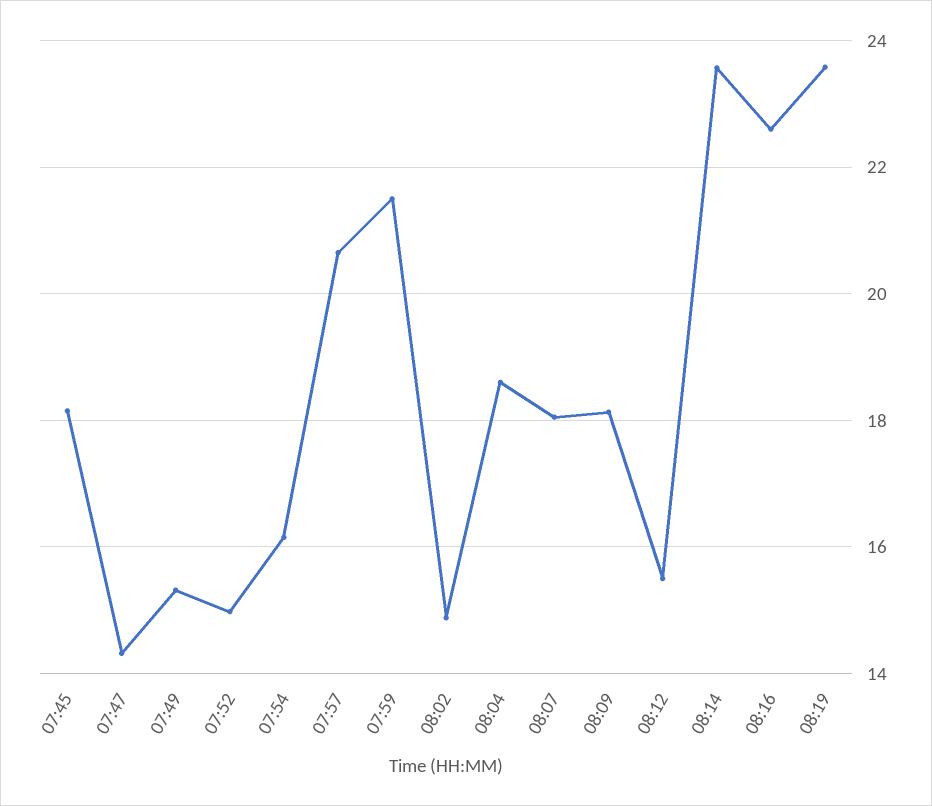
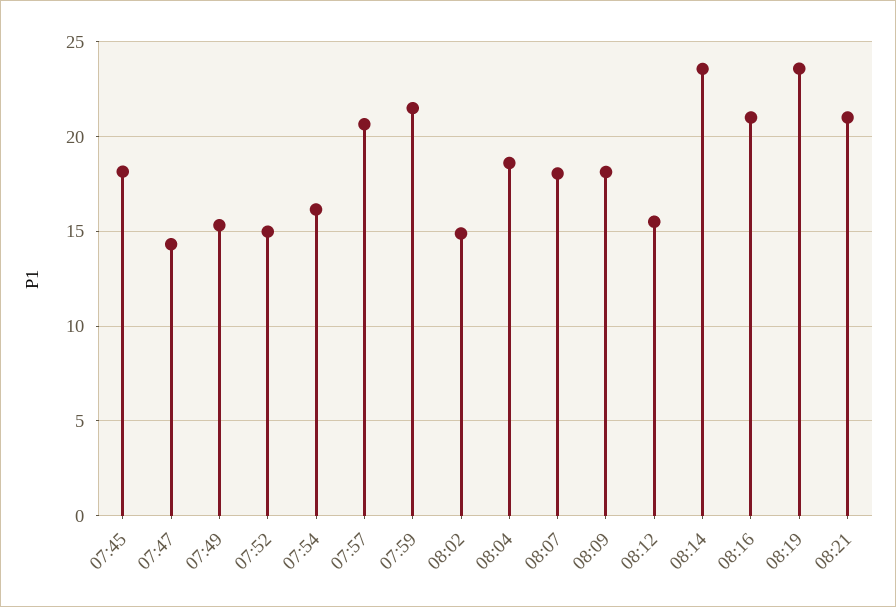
08:16: 22.6 -> 21
08:21: none -> 21

